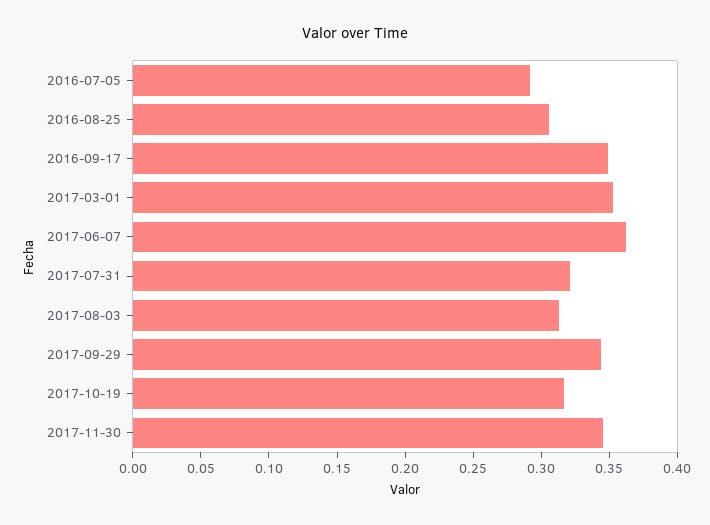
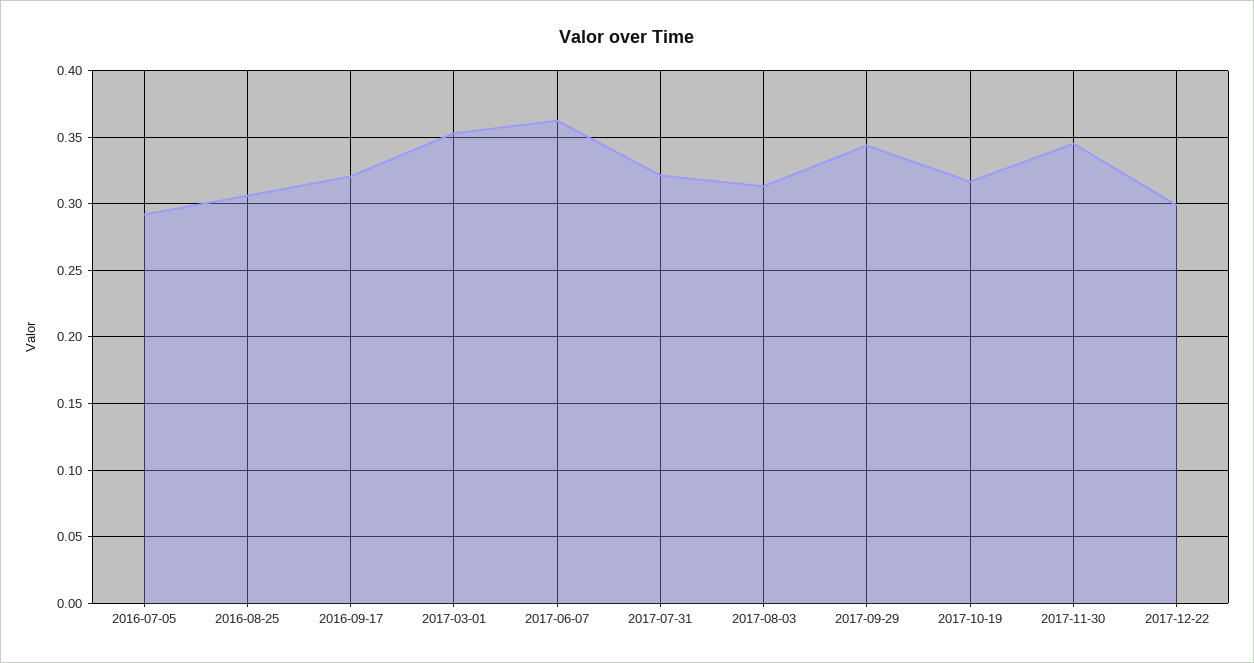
2016-09-17: 0.35 -> 0.32
2017-12-22: none -> 0.3

